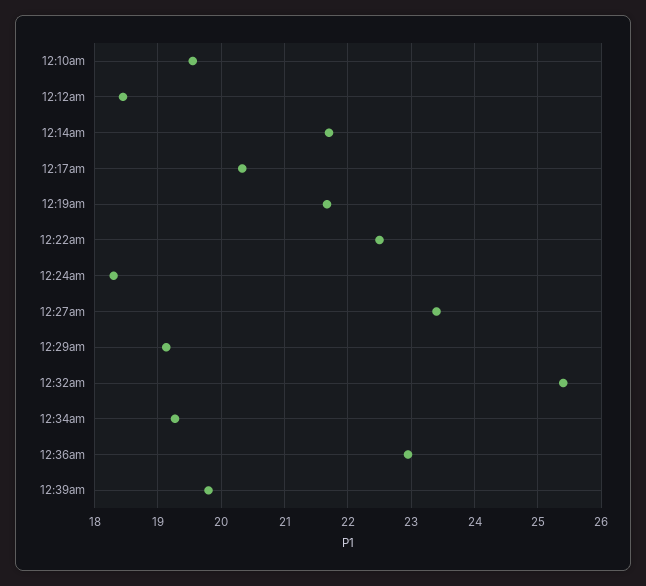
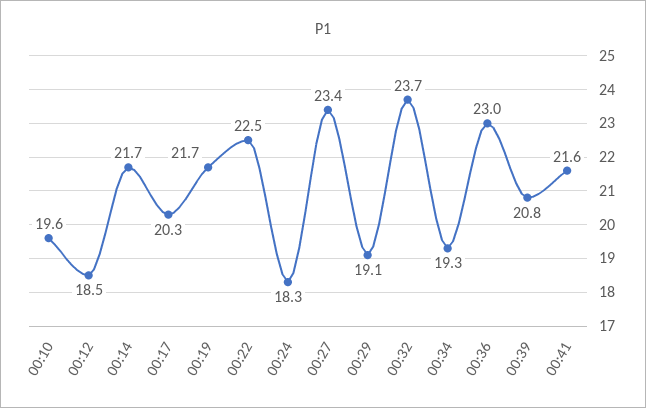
12:32am: 25.4 -> 23.7
12:39am: 19.8 -> 20.8
00:41: none -> 21.6

